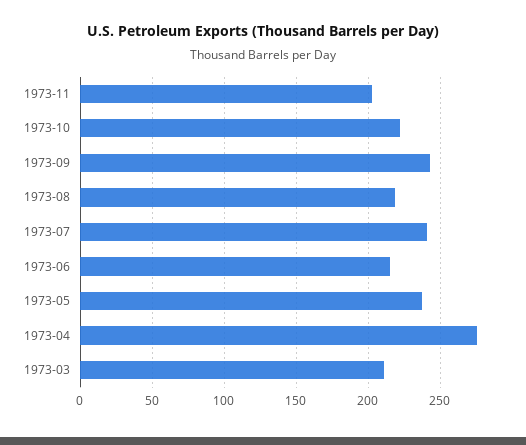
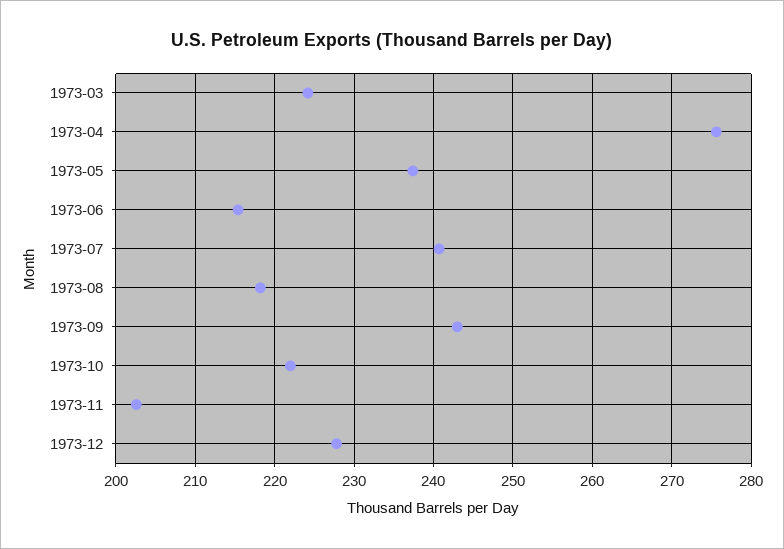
1973-03: 210 -> 224
1973-12: none -> 228

